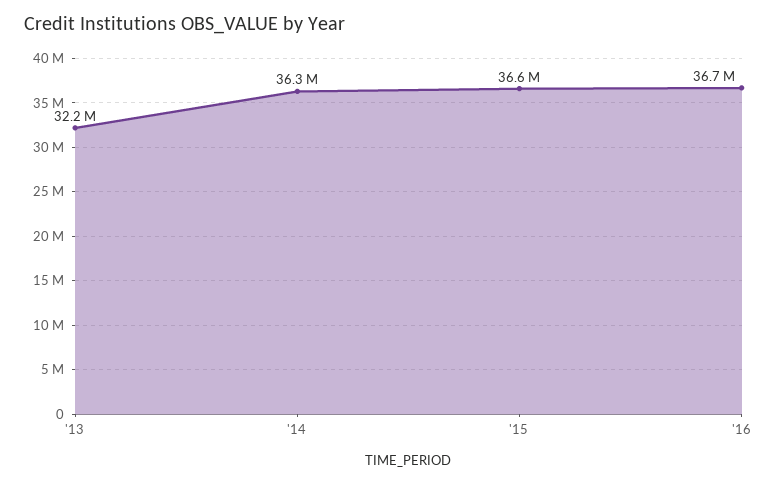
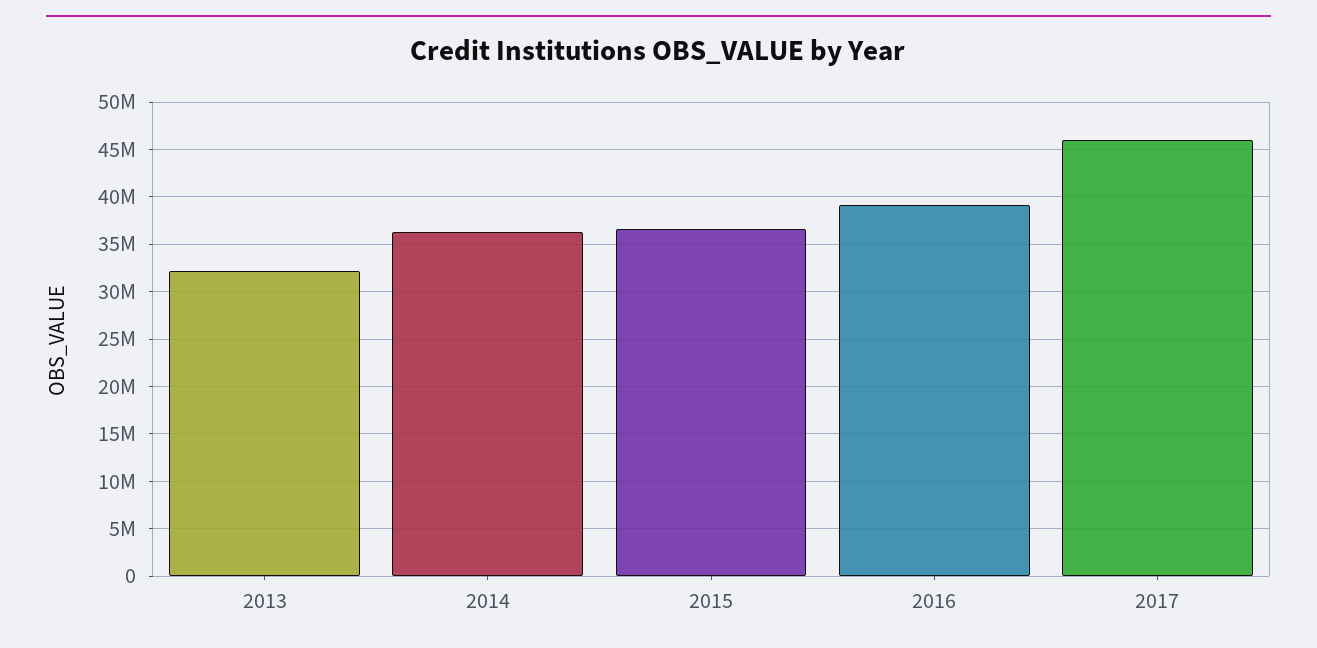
'16: 36700000 -> 39000000
2017: none -> 46000000

